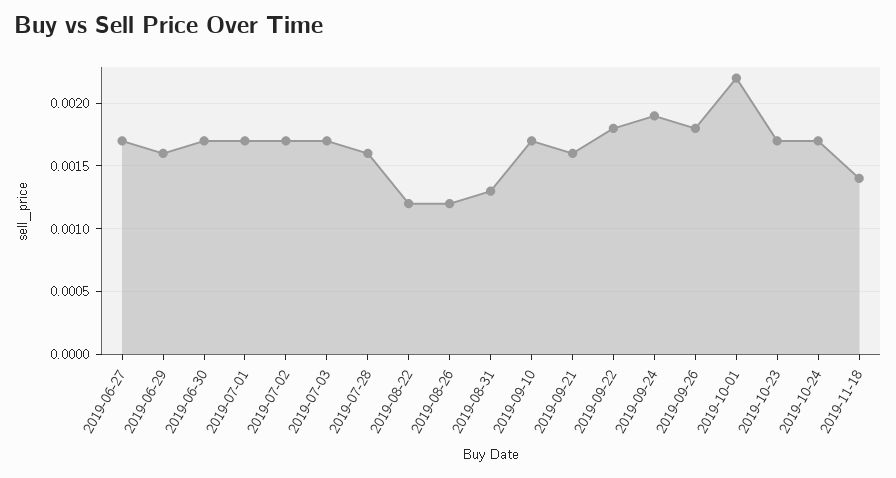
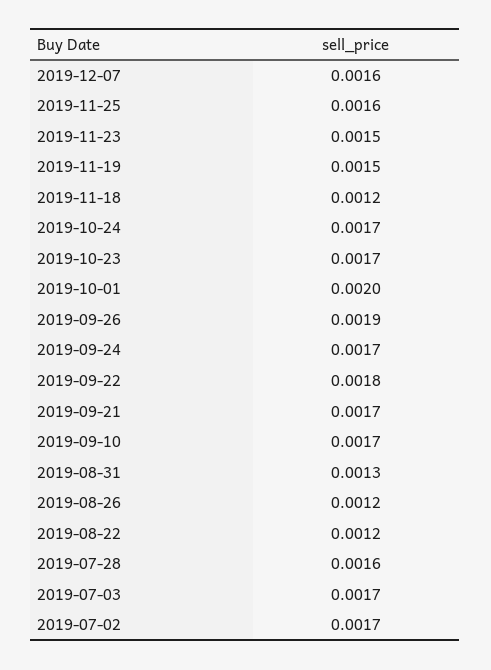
2019-06-27: 0.0017 -> none
2019-06-29: 0.0016 -> none
2019-06-30: 0.0017 -> none
2019-07-01: 0.0017 -> none
2019-09-21: 0.0016 -> 0.0017
2019-09-24: 0.0019 -> 0.0017
2019-09-26: 0.0018 -> 0.0019
2019-10-01: 0.0022 -> 0.002
2019-11-18: 0.0014 -> 0.0012
2019-12-07: none -> 0.0016
2019-11-25: none -> 0.0016
2019-11-23: none -> 0.0015
2019-11-19: none -> 0.0015

